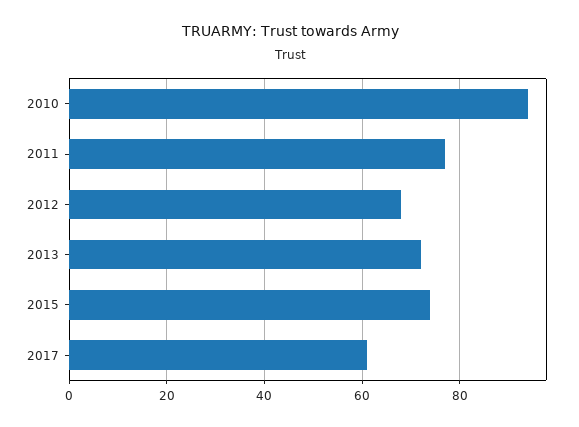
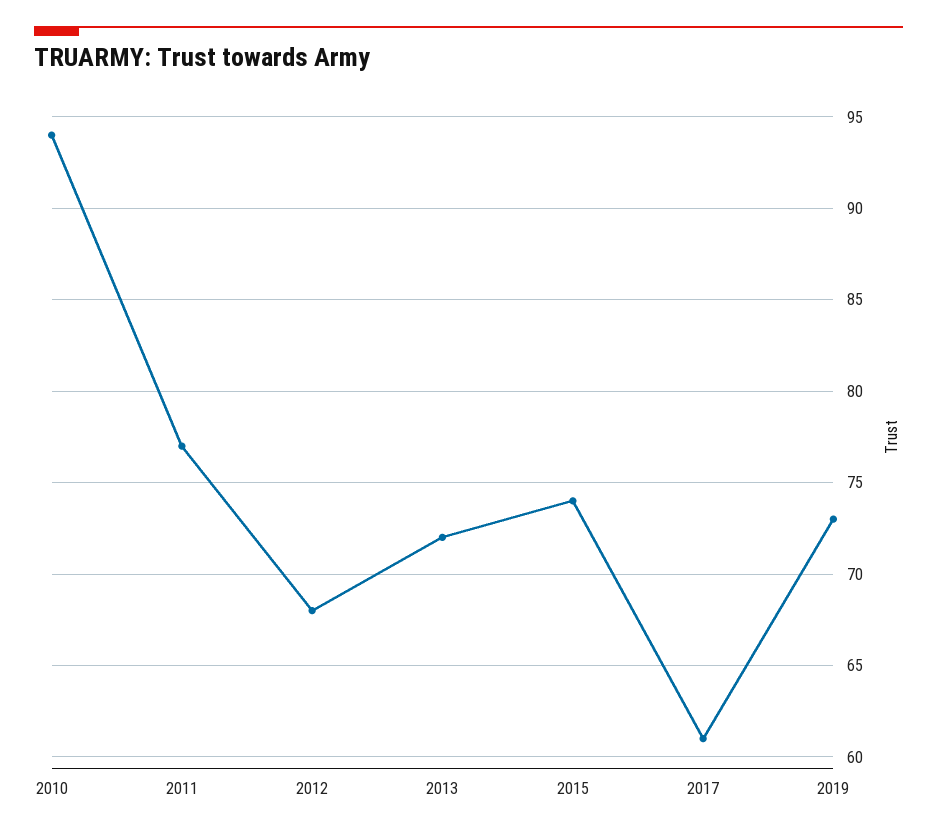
2019: none -> 73

